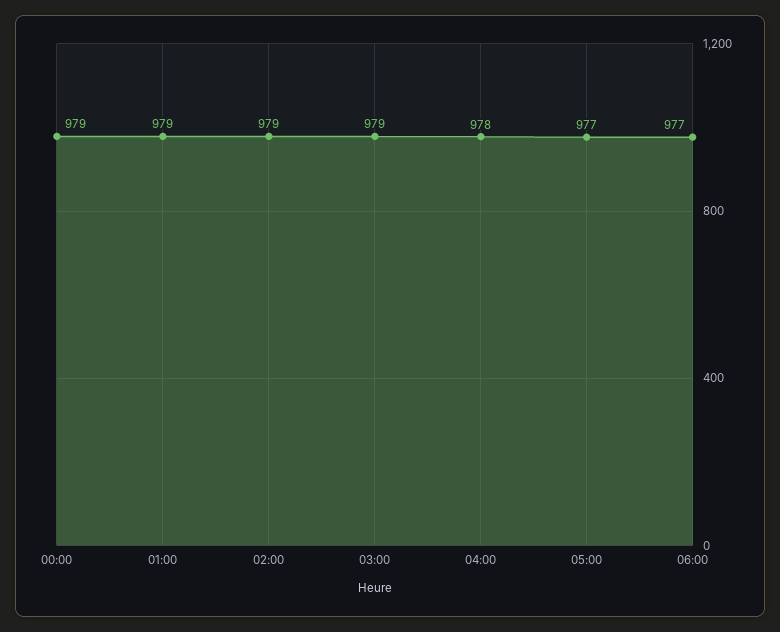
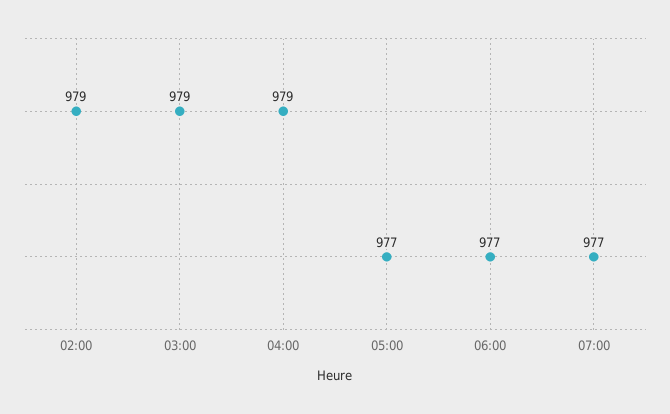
00:00: 979 -> none
01:00: 979 -> none
04:00: 978 -> 979
07:00: none -> 977

